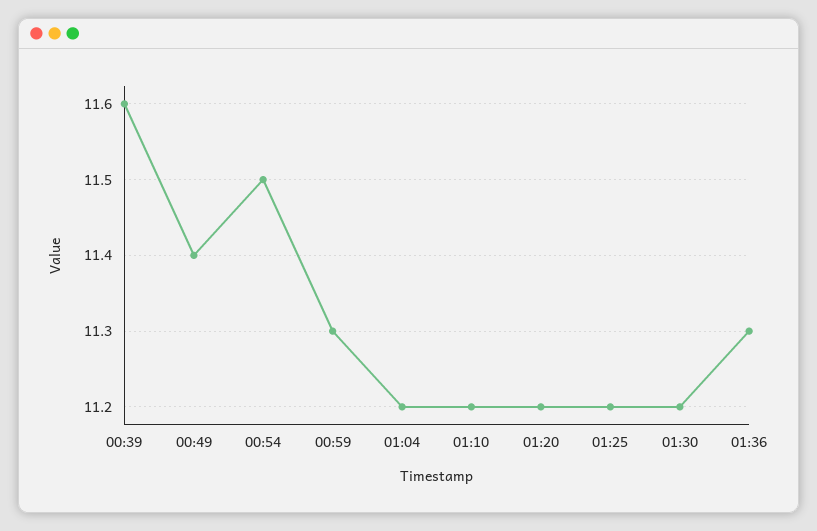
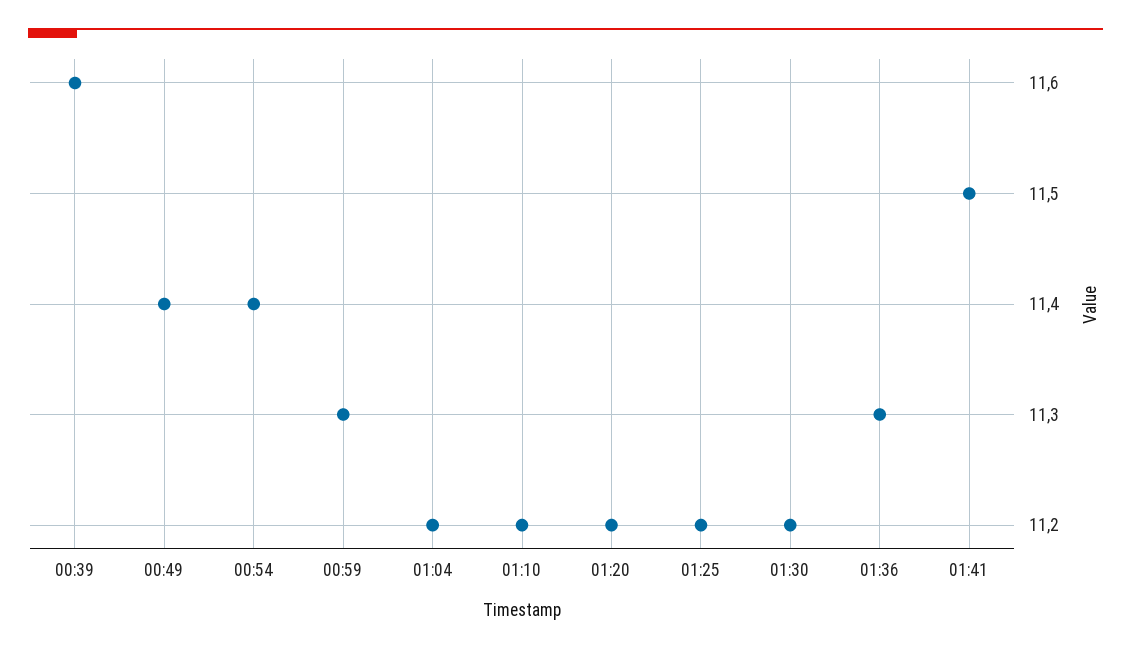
00:54: 11.5 -> 11.4
01:41: none -> 11.5

